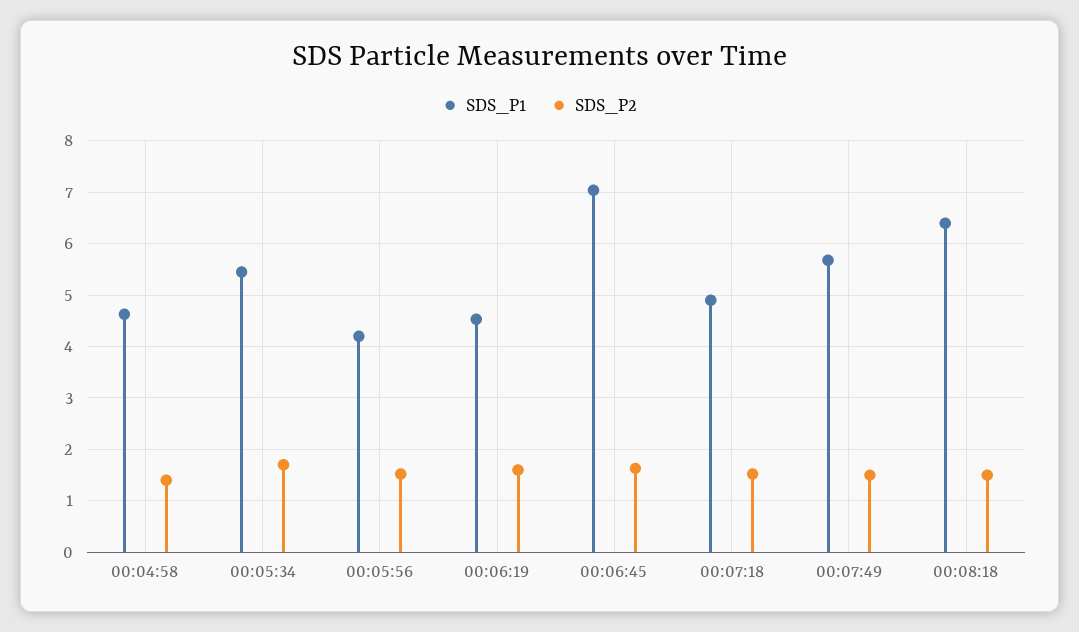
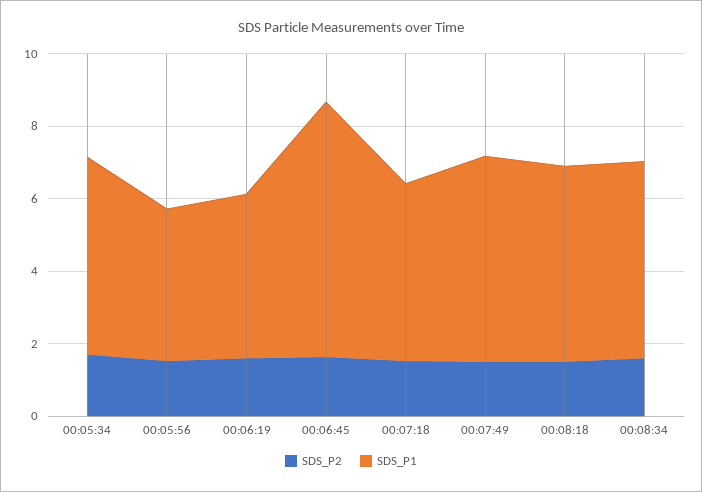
SDS_P1, 00:04:58: 4.6 -> none
SDS_P2, 00:04:58: 1.4 -> none
SDS_P1, 00:08:18: 6.4 -> 5.5
SDS_P2, 00:08:34: none -> 1.5
SDS_P1, 00:08:34: none -> 5.5

